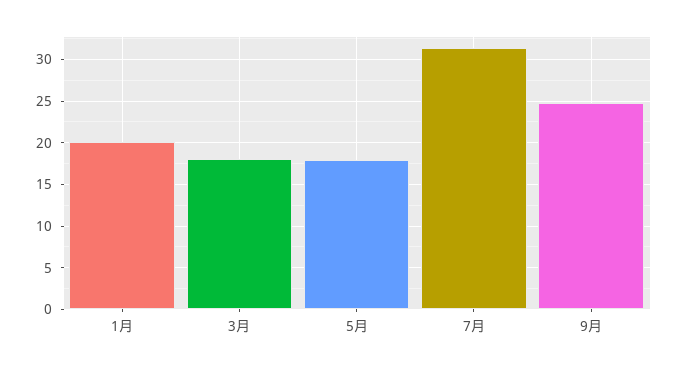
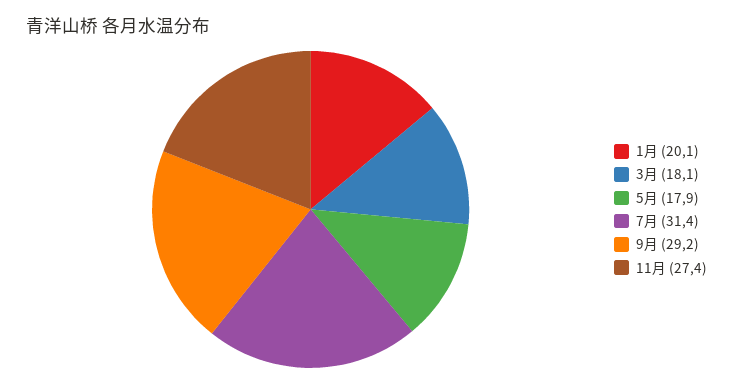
9月: 25 -> 29.2
11月: none -> 27.4

